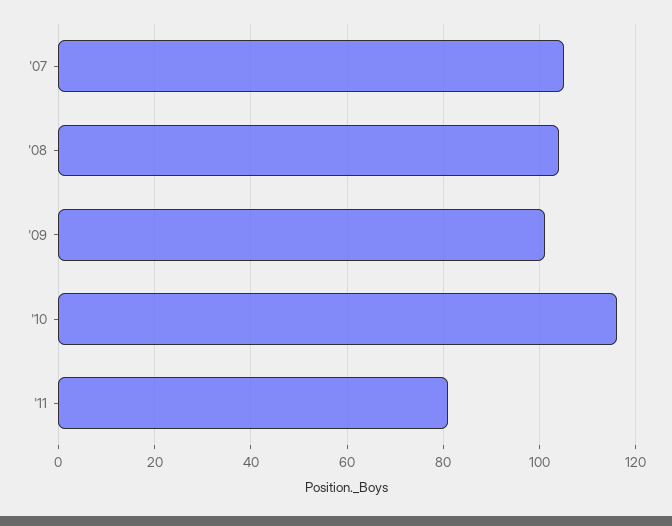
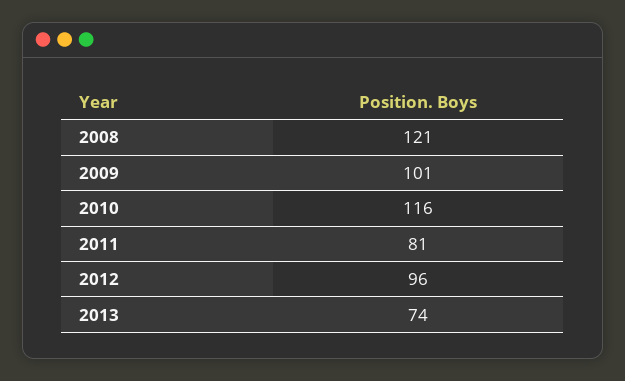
'07: 105 -> none
'08: 105 -> 121
2012: none -> 96
2013: none -> 74

